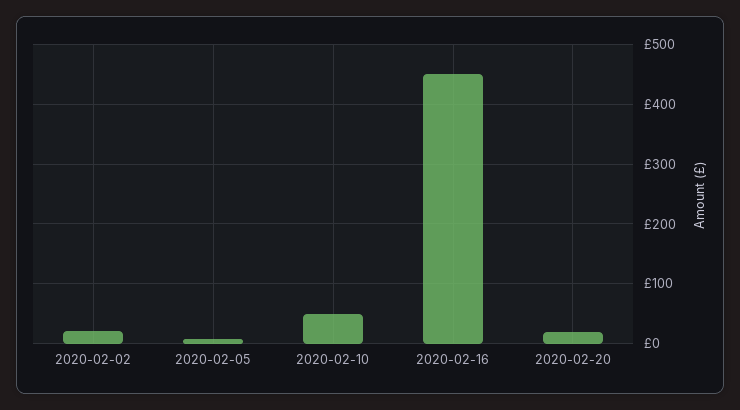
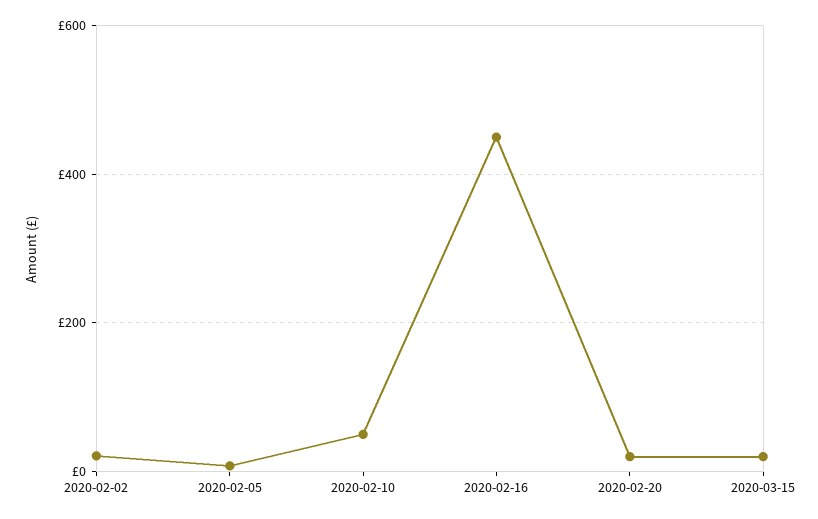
2020-03-15: none -> 20

